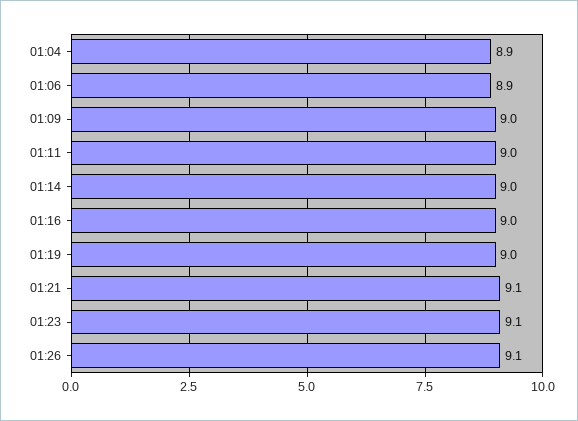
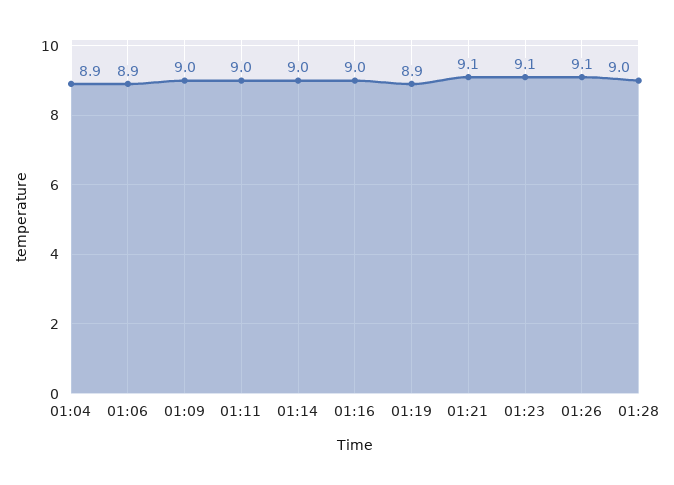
01:19: 9 -> 8.9
01:28: none -> 9

